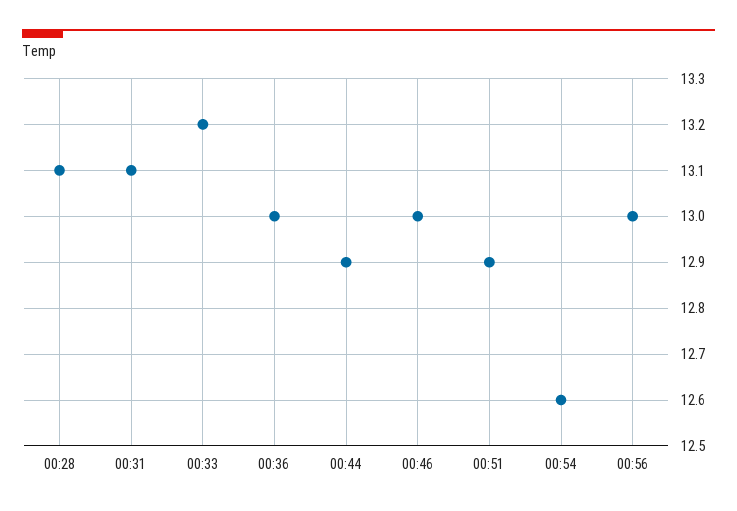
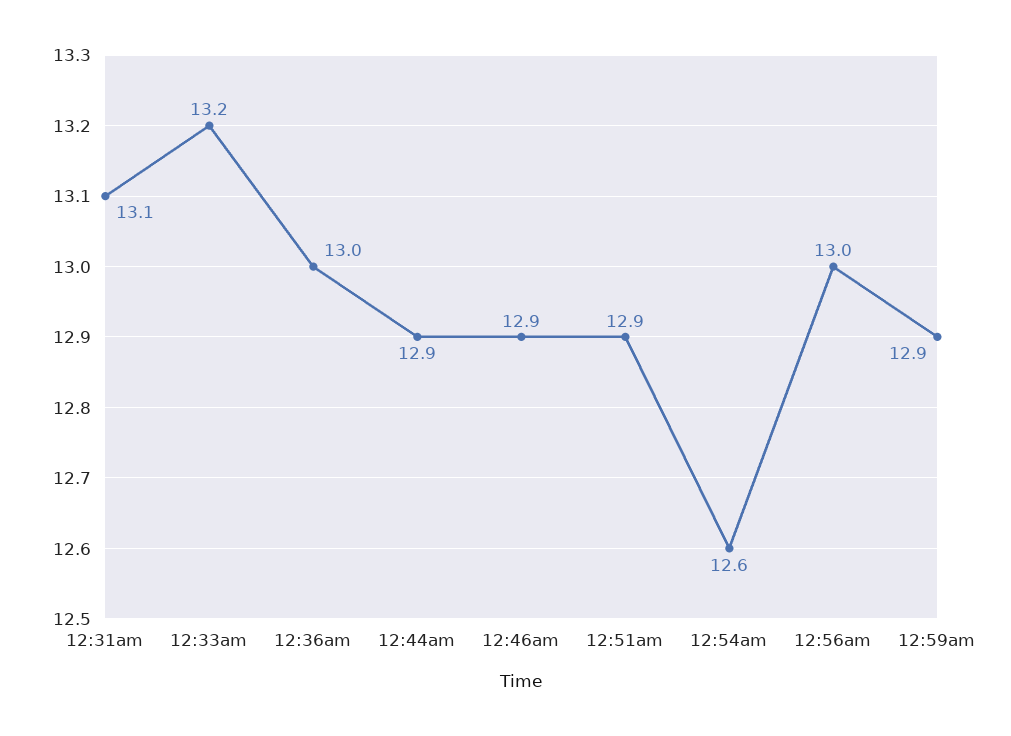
00:28: 13.1 -> none
00:46: 13 -> 12.9
12:59am: none -> 12.9

